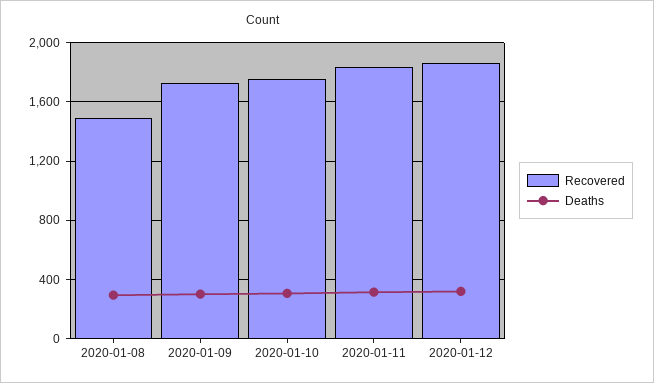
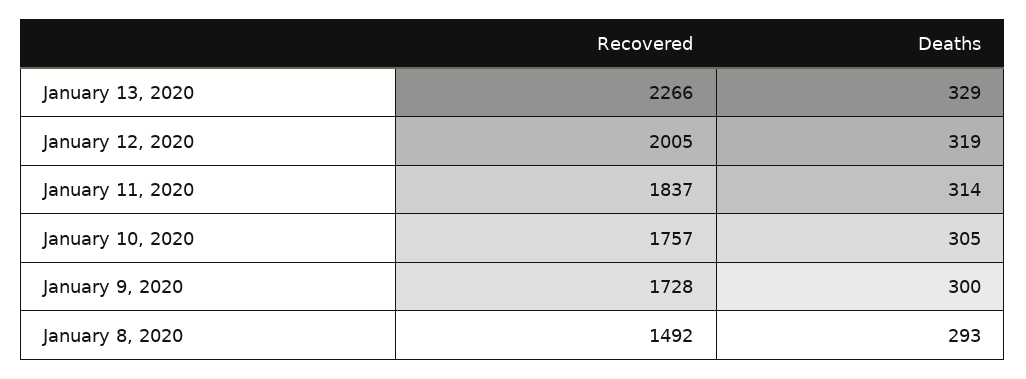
Recovered, 2020-01-12: 1850 -> 2005
Recovered, January 13, 2020: none -> 2266
Deaths, January 13, 2020: none -> 329

